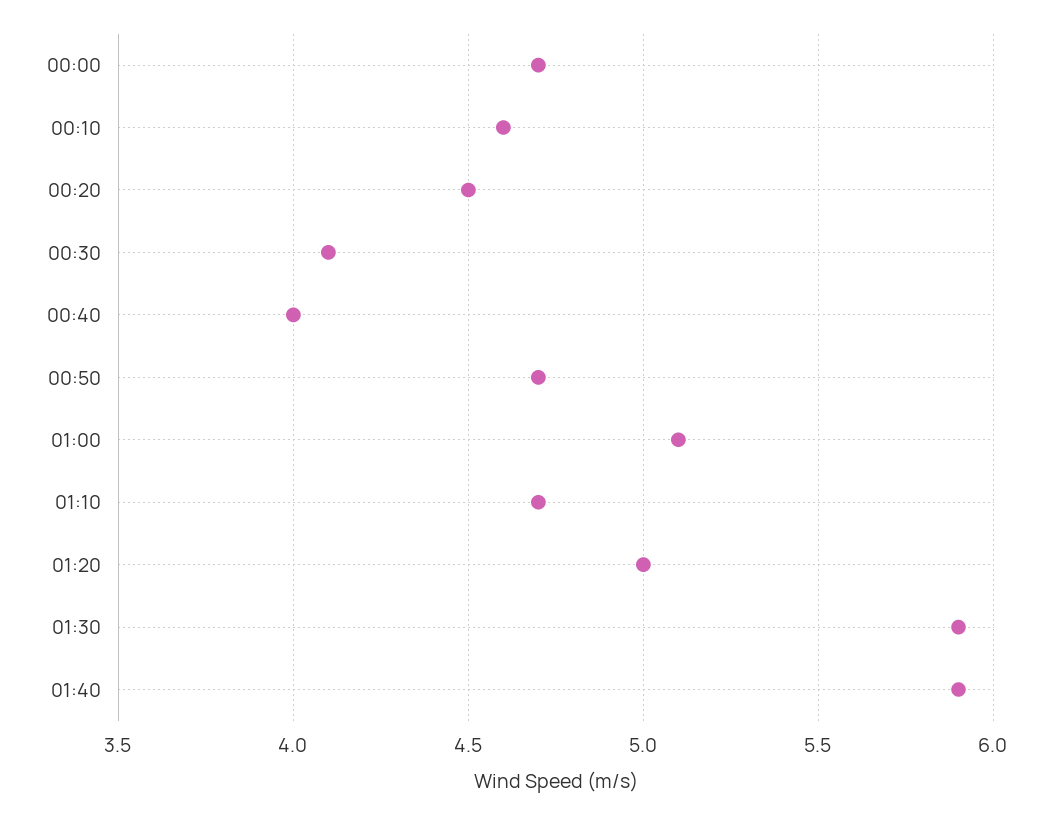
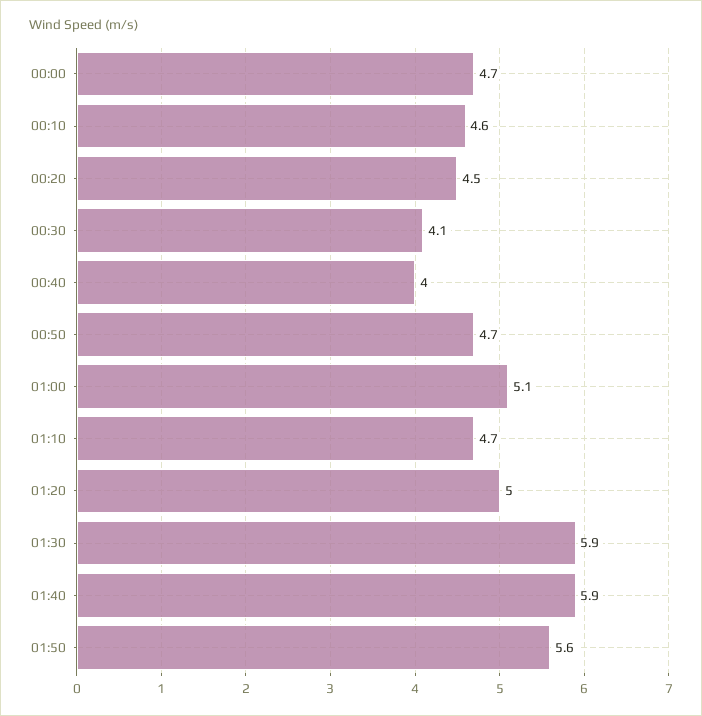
01:50: none -> 5.6

